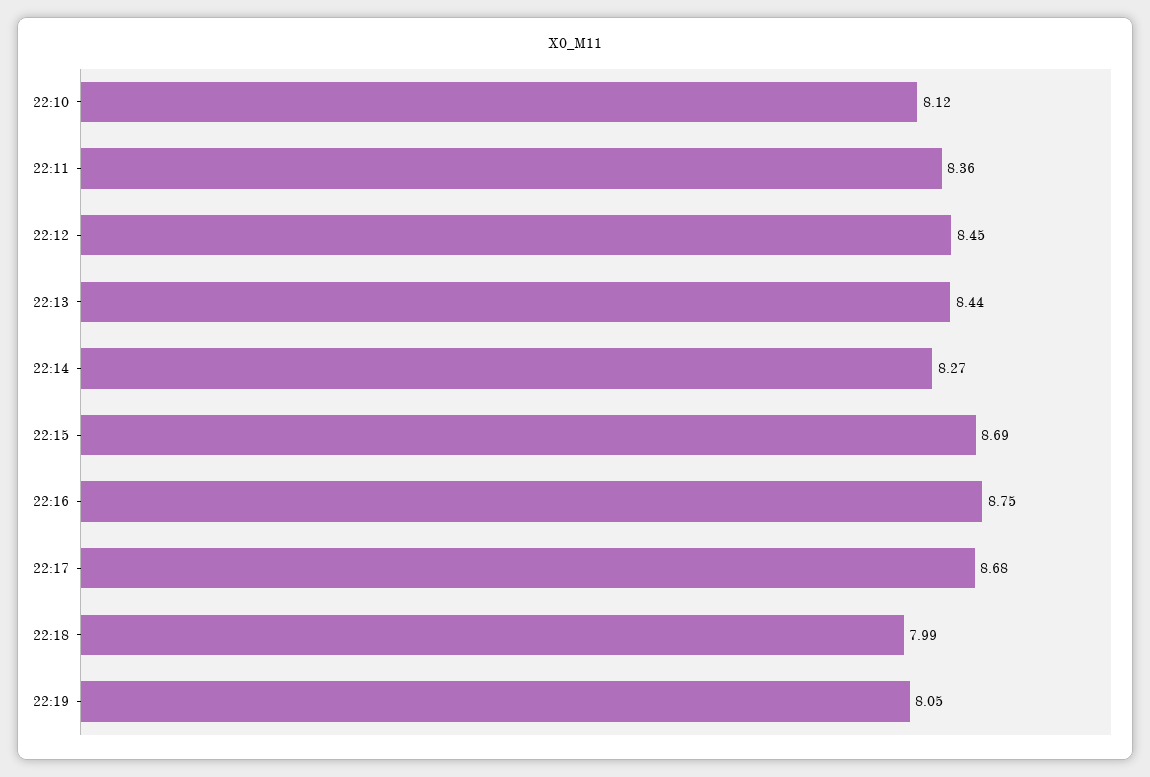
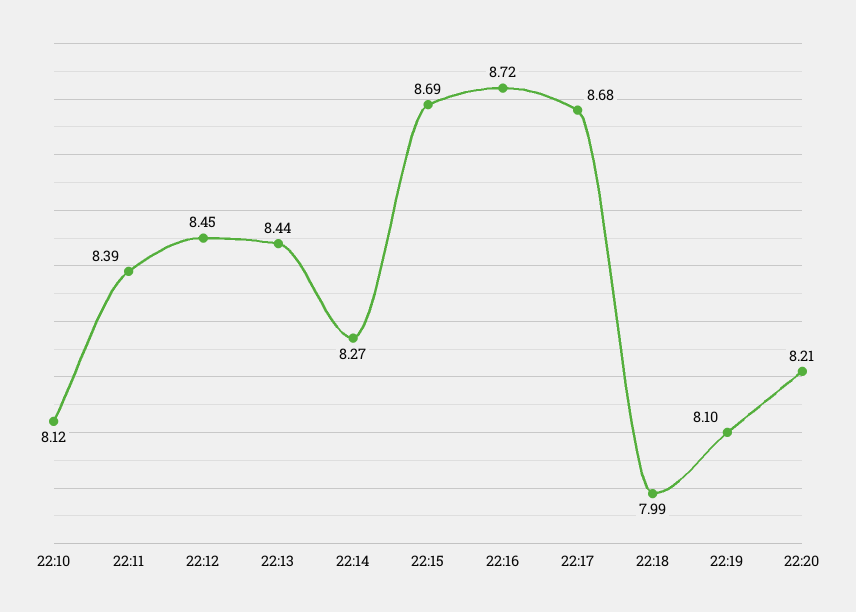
22:11: 8.36 -> 8.39
22:16: 8.75 -> 8.72
22:19: 8.05 -> 8.1
22:20: none -> 8.21

